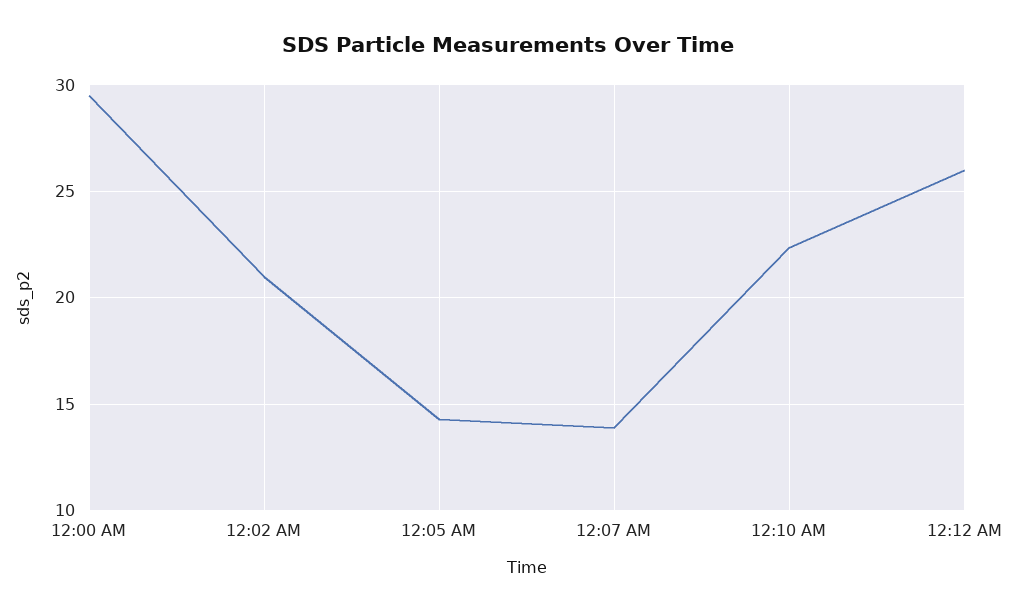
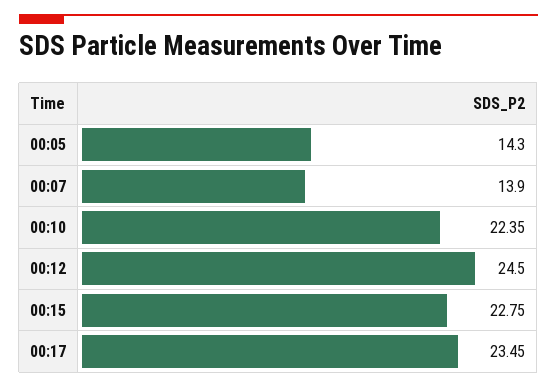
12:00 AM: 29.5 -> none
12:02 AM: 21 -> none
12:12 AM: 26 -> 24.5
00:15: none -> 22.75
00:17: none -> 23.45

